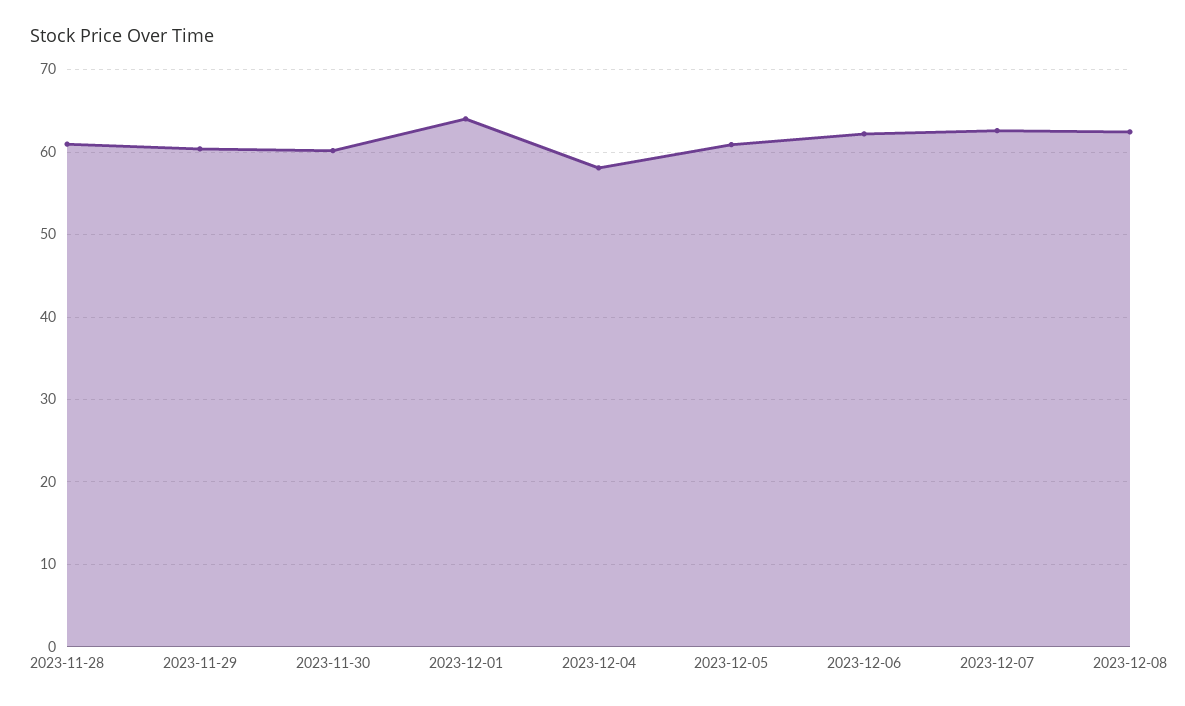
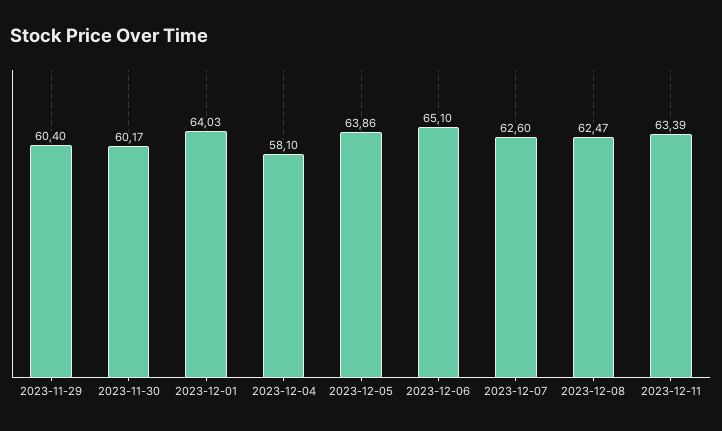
2023-11-28: 61 -> none
2023-12-05: 61 -> 63.86
2023-12-06: 62 -> 65.1
2023-12-11: none -> 63.39

